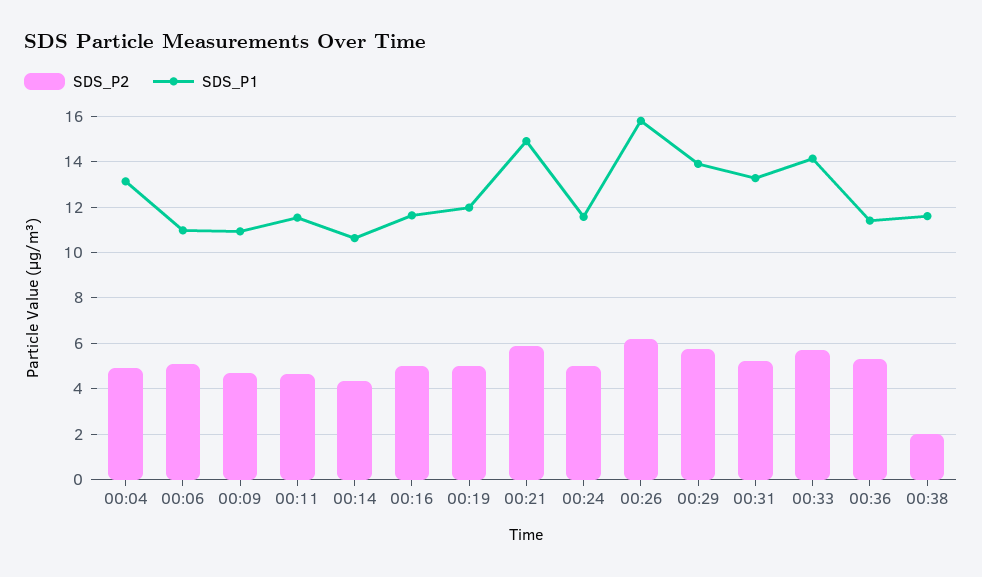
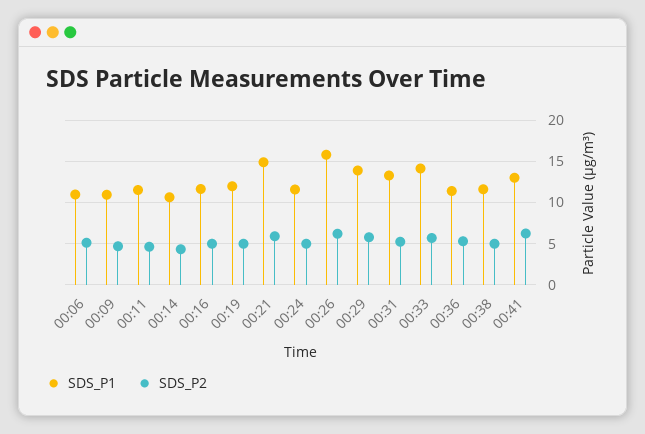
SDS_P2, 00:04: 5 -> none
SDS_P1, 00:04: 13 -> none
SDS_P2, 00:38: 2 -> 5
SDS_P1, 00:41: none -> 13
SDS_P2, 00:41: none -> 6

